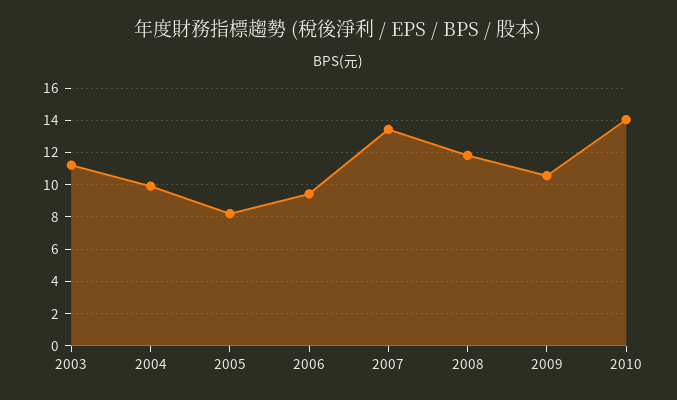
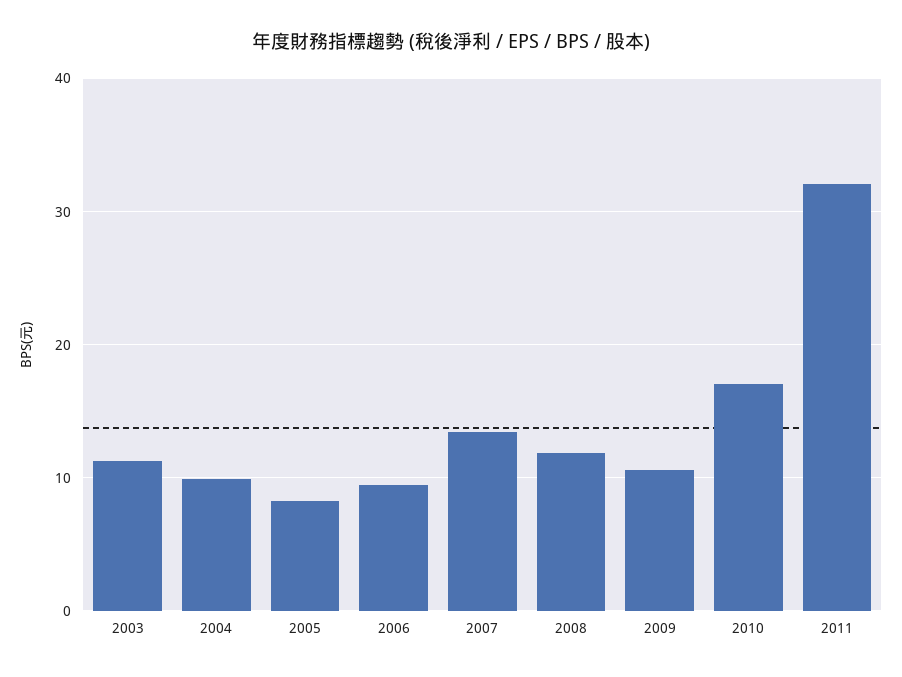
2010: 14 -> 17
2011: none -> 32

